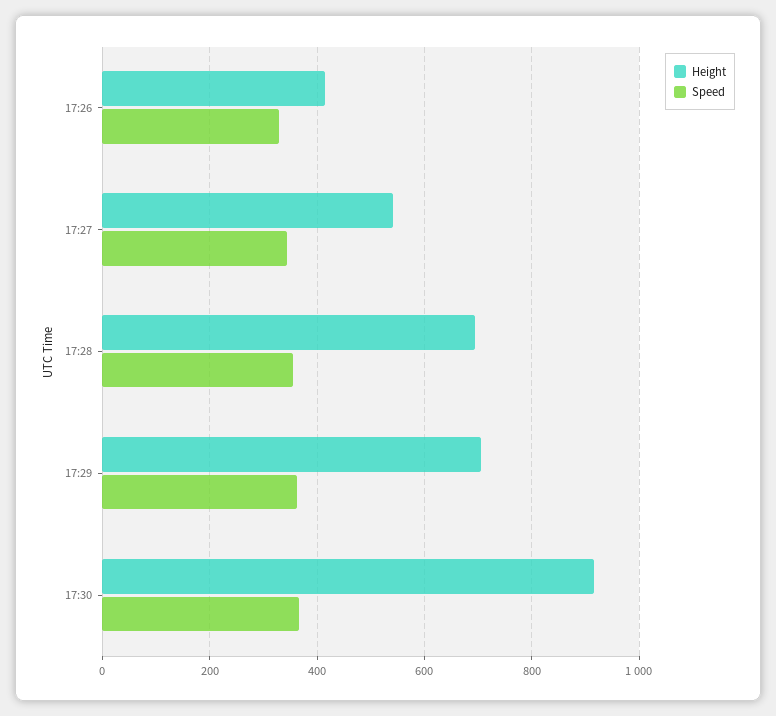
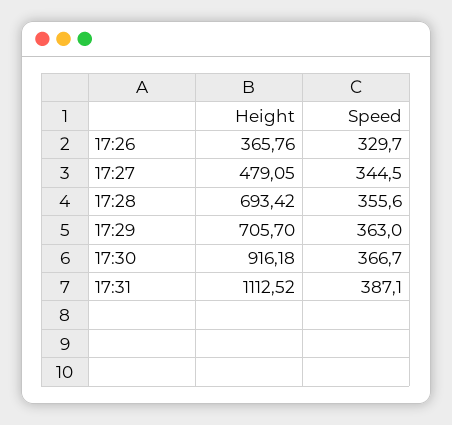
Height, 17:26: 420 -> 365.76
Height, 17:27: 540 -> 479.05
Height, 17:31: none -> 1112.52
Speed, 17:31: none -> 387.1

